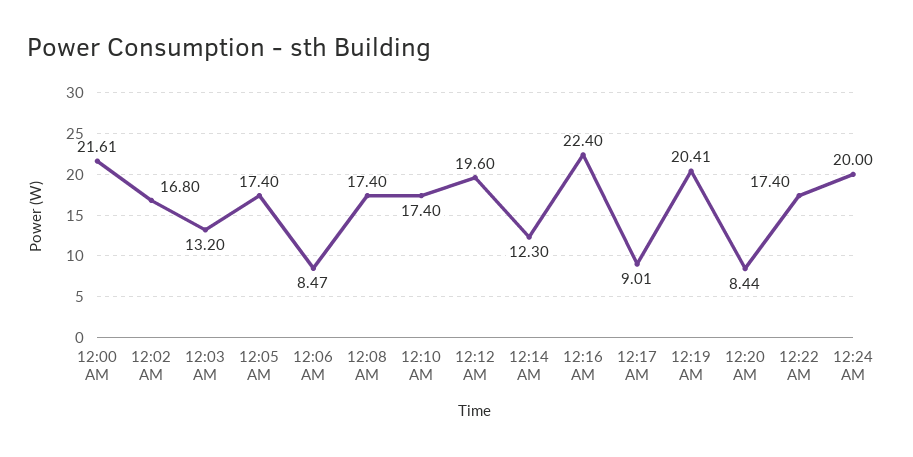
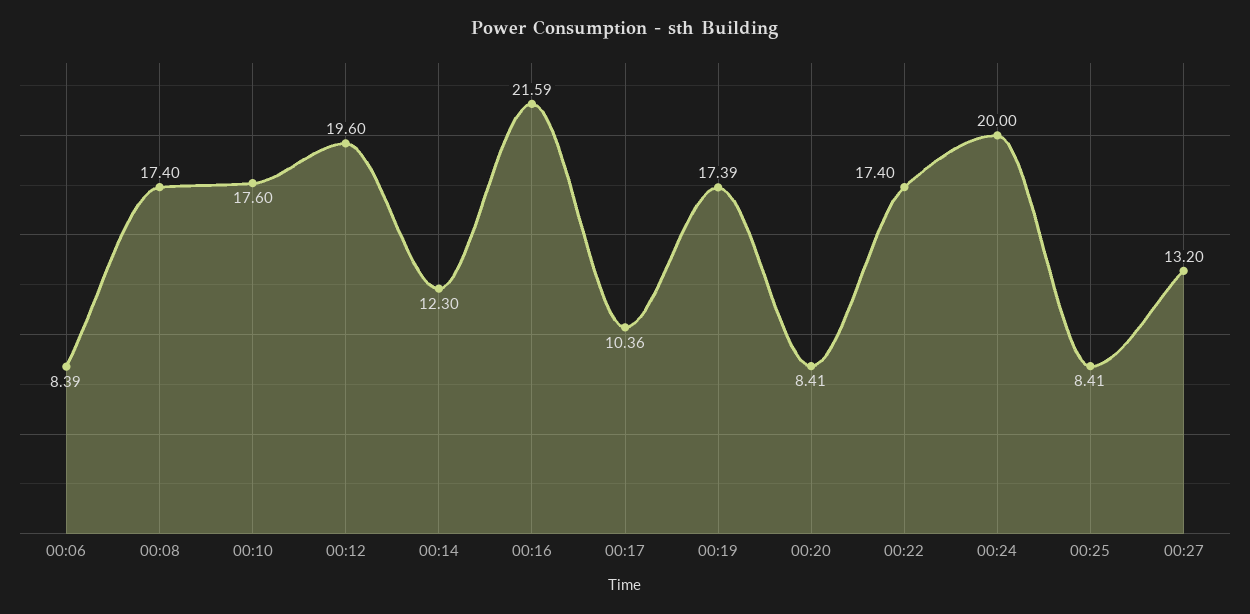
12:00 AM: 21.61 -> none
12:02 AM: 16.8 -> none
12:03 AM: 13.2 -> none
12:05 AM: 17.4 -> none
12:06 AM: 8.47 -> 8.39
12:10 AM: 17.4 -> 17.6
12:16 AM: 22.4 -> 21.59
12:17 AM: 9.01 -> 10.36
12:19 AM: 20.41 -> 17.39
12:20 AM: 8.44 -> 8.41
00:25: none -> 8.41
00:27: none -> 13.2

